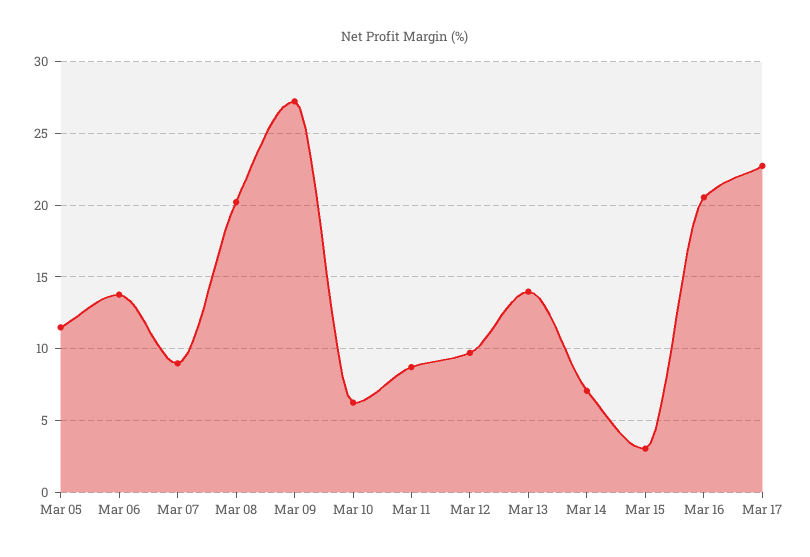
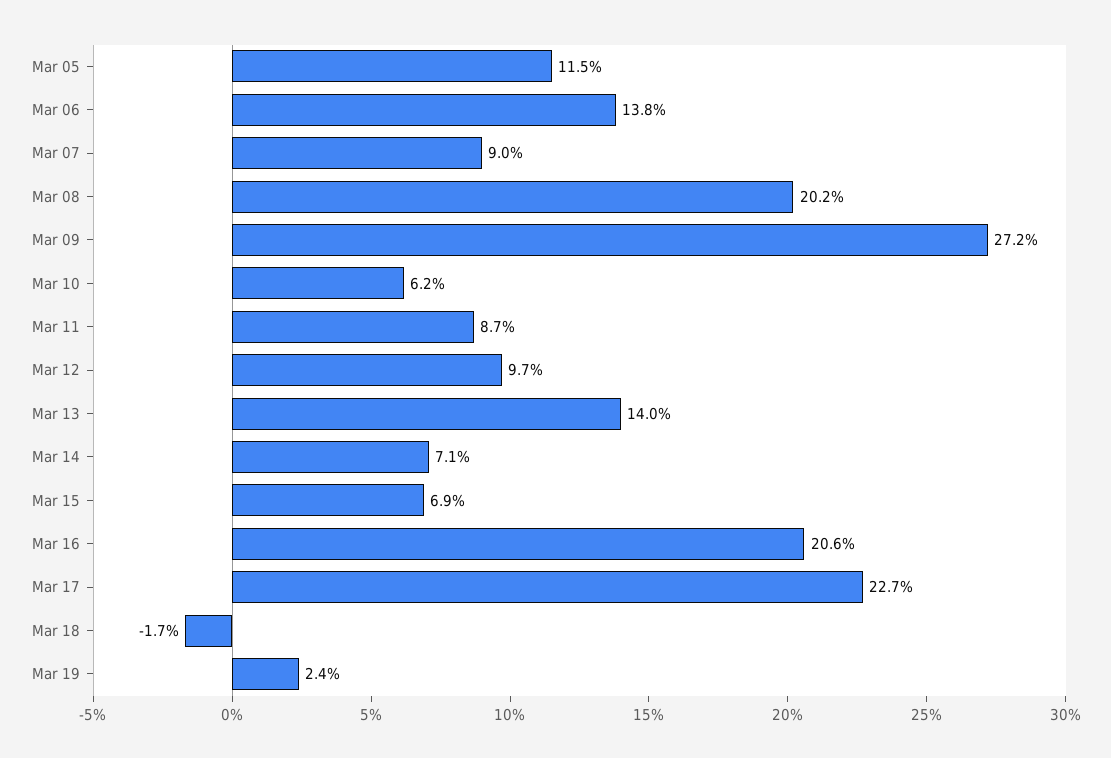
Mar 15: 3 -> 6.9
Mar 18: none -> -1.7
Mar 19: none -> 2.4

